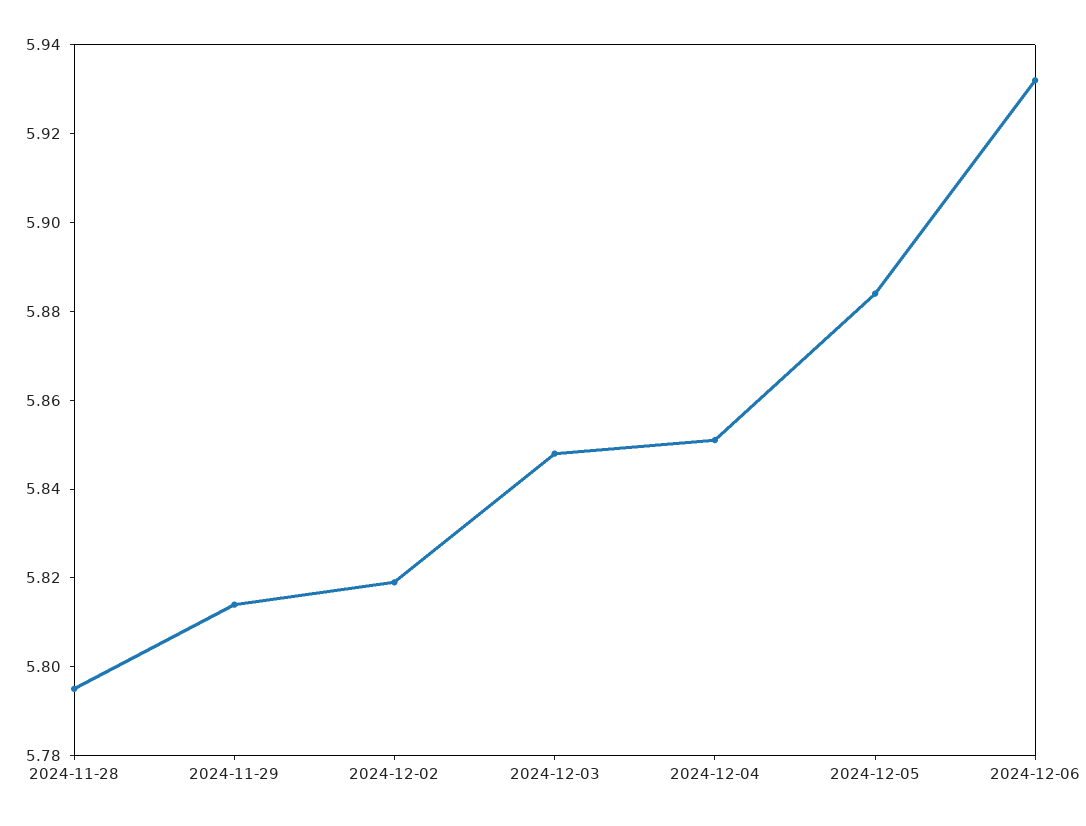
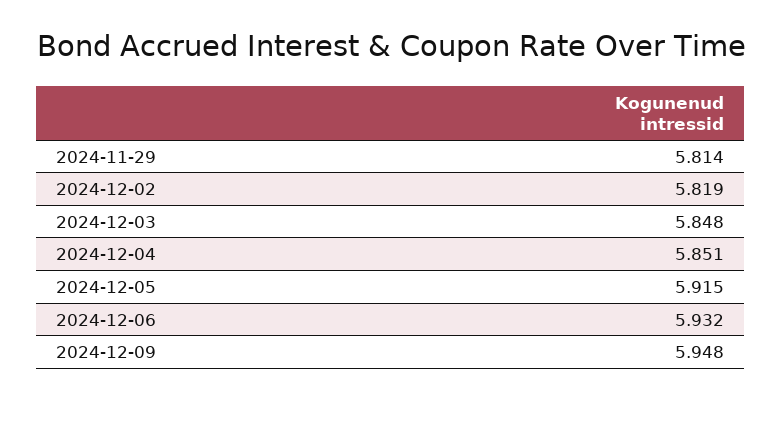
2024-11-28: 5.795 -> none
2024-12-05: 5.885 -> 5.915
2024-12-09: none -> 5.948

